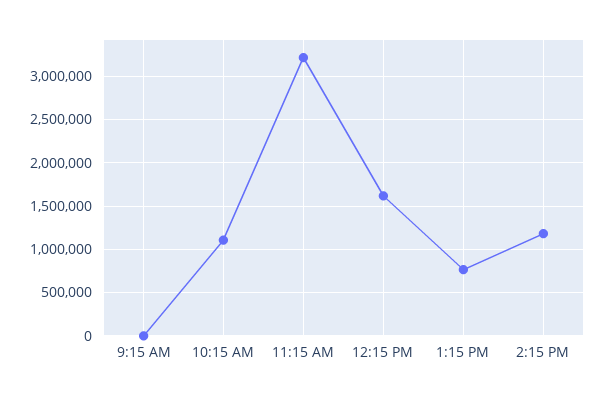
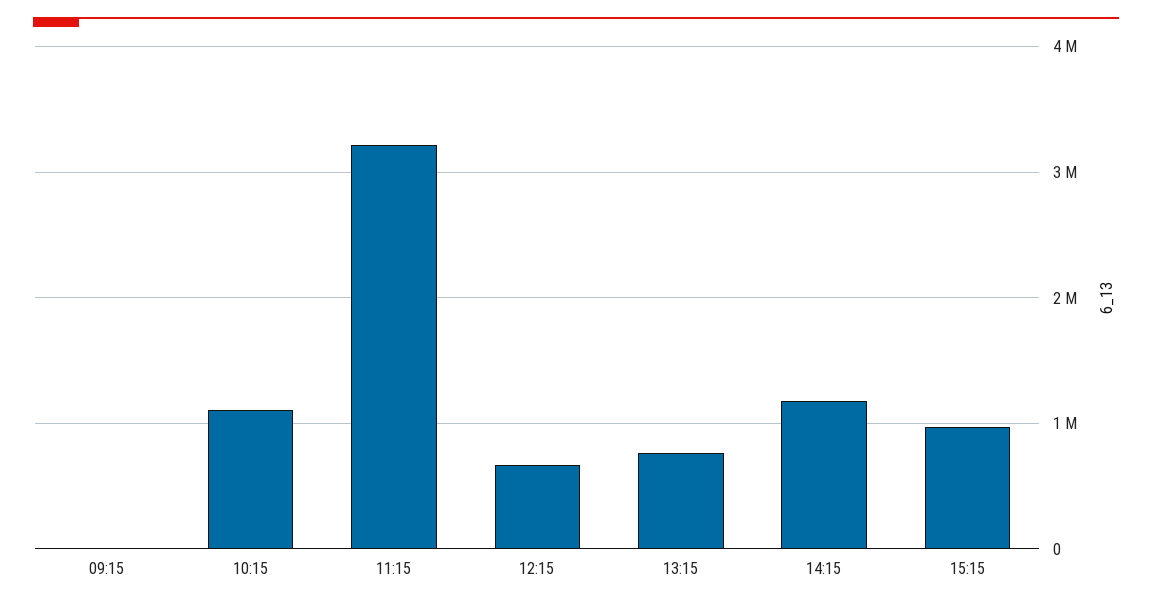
12:15 PM: 1600000 -> 700000
15:15: none -> 1000000

